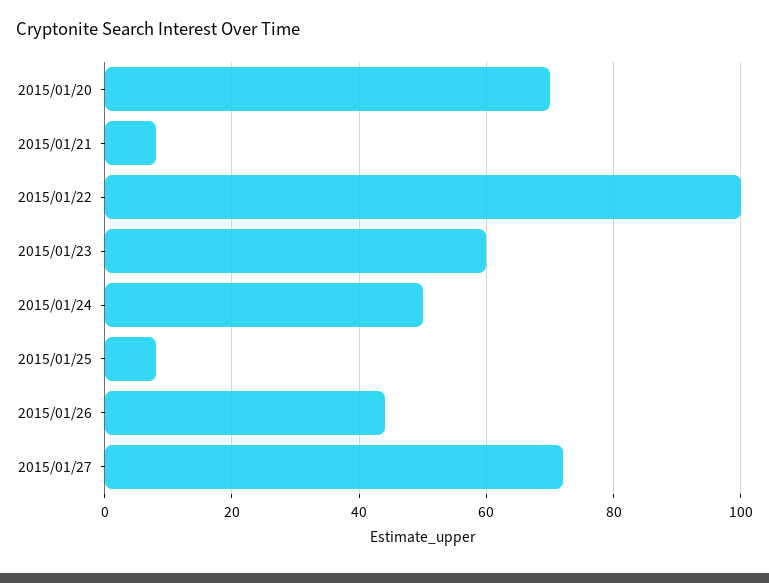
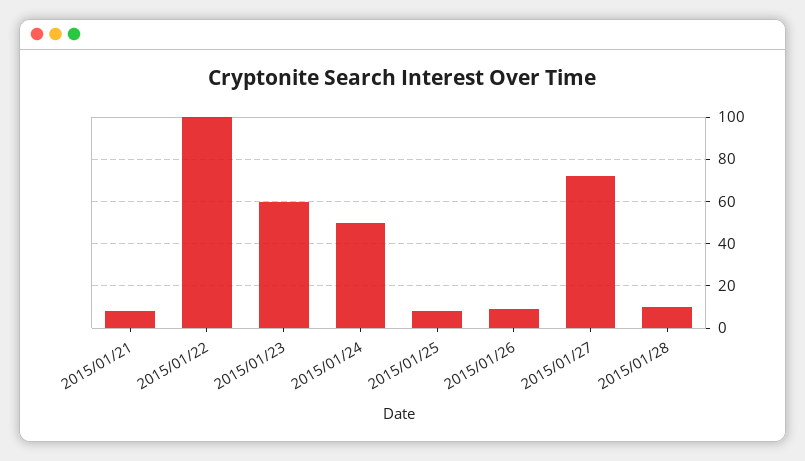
2015/01/20: 70 -> none
2015/01/26: 45 -> 10
2015/01/28: none -> 10

